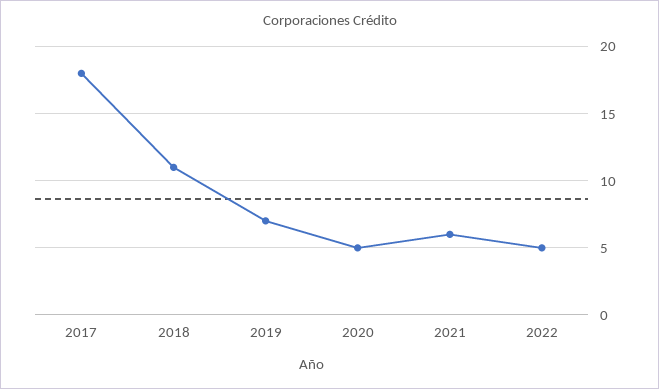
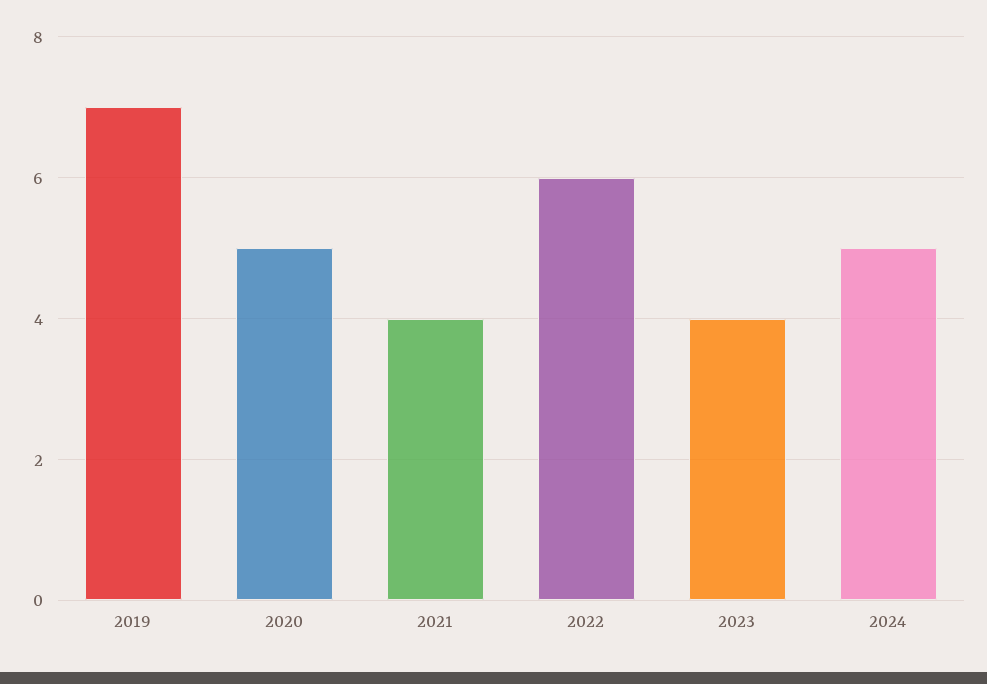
2017: 18 -> none
2018: 11 -> none
2021: 6 -> 4
2022: 5 -> 6
2023: none -> 4
2024: none -> 5

